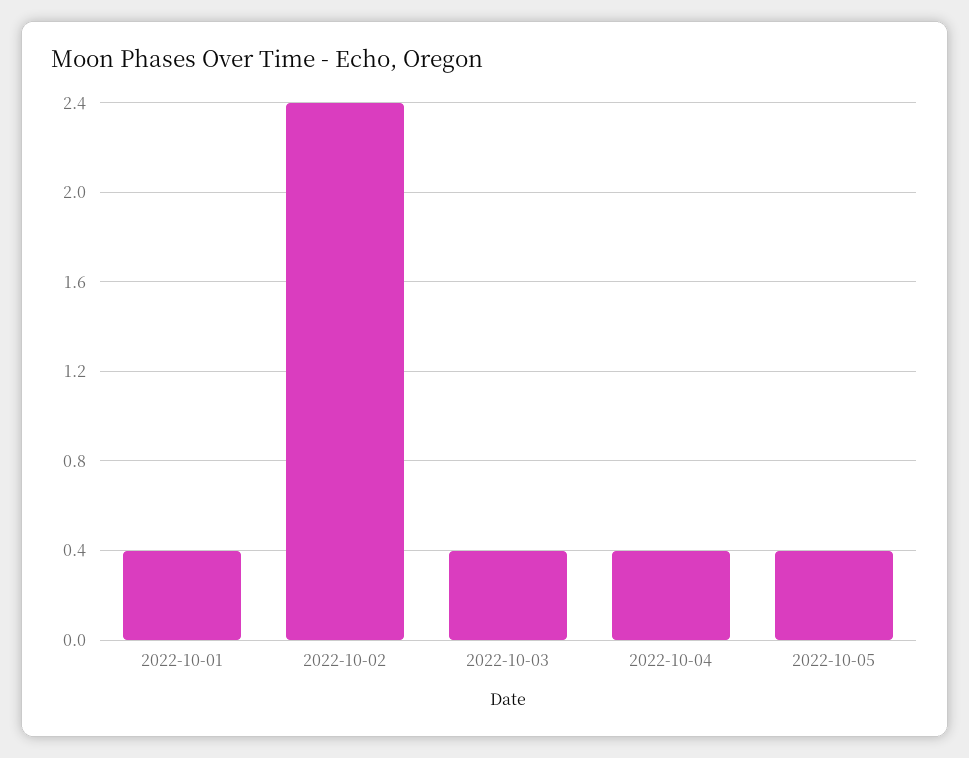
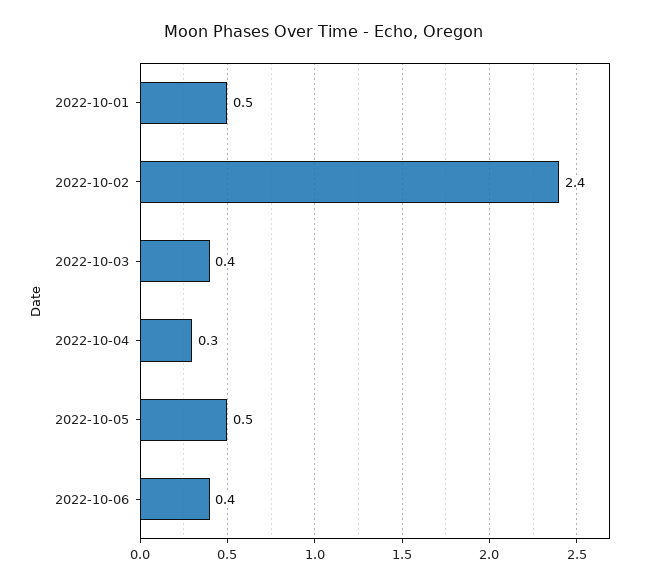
2022-10-01: 0.4 -> 0.5
2022-10-04: 0.4 -> 0.3
2022-10-05: 0.4 -> 0.5
2022-10-06: none -> 0.4

